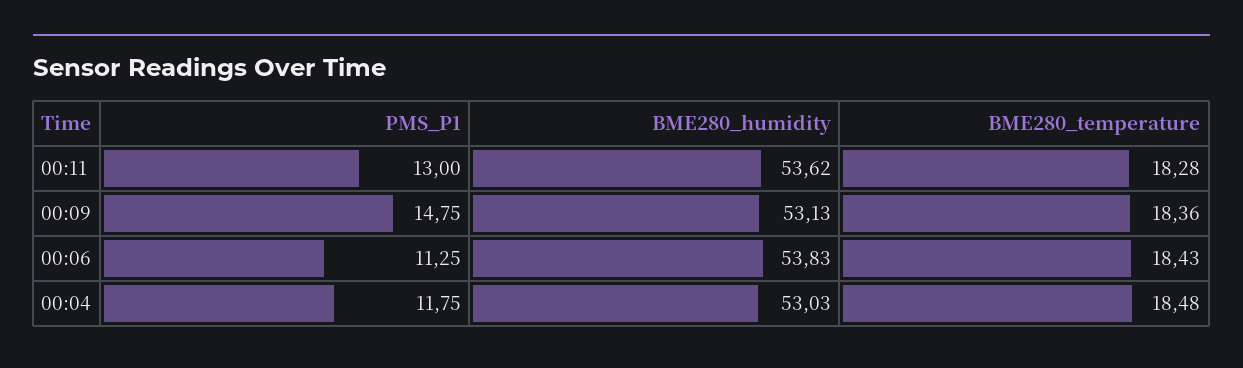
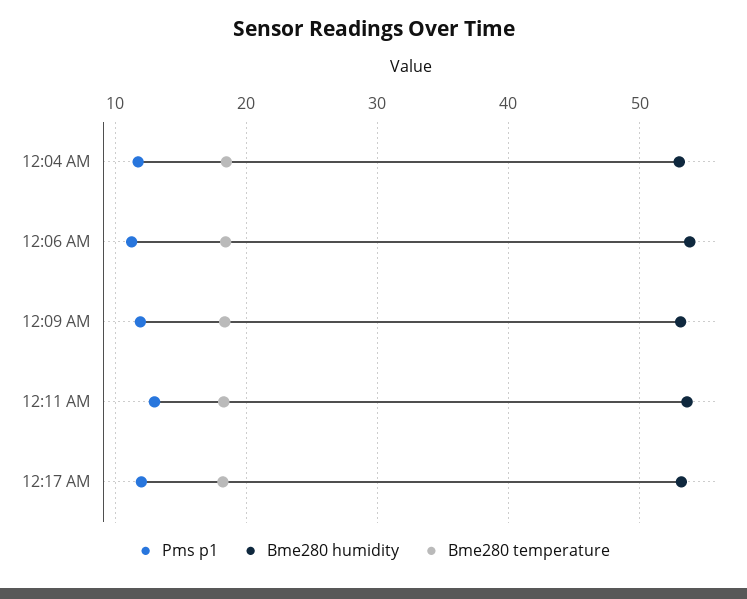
PMS_P1, 00:09: 14.75 -> 12
PMS_P1, 12:17 AM: none -> 12
BME280_humidity, 12:17 AM: none -> 53
BME280_temperature, 12:17 AM: none -> 18

